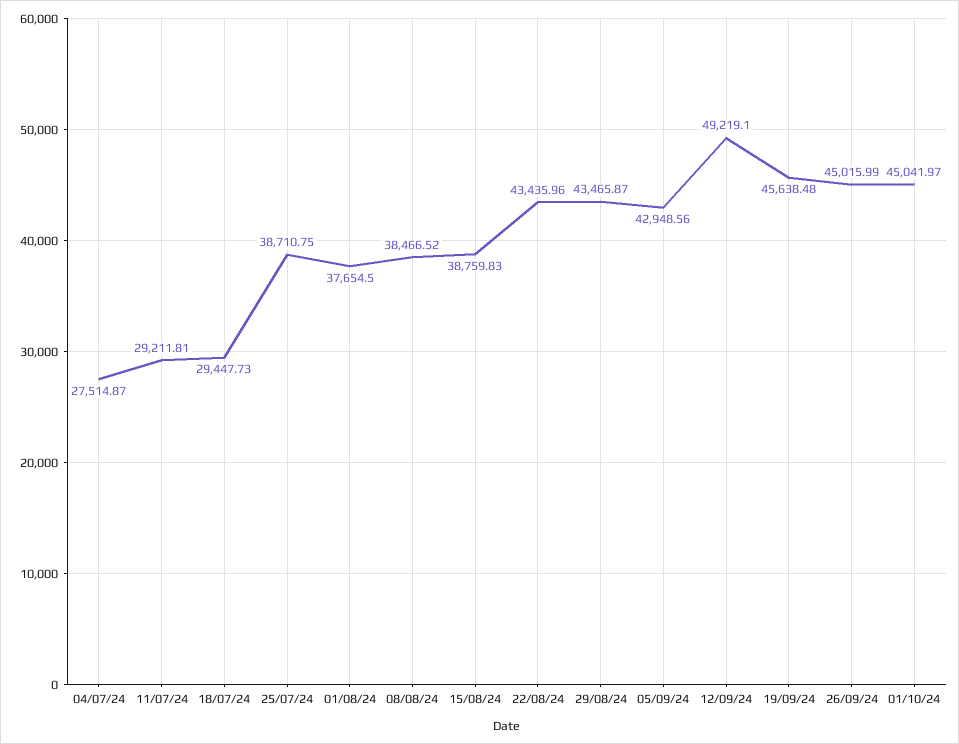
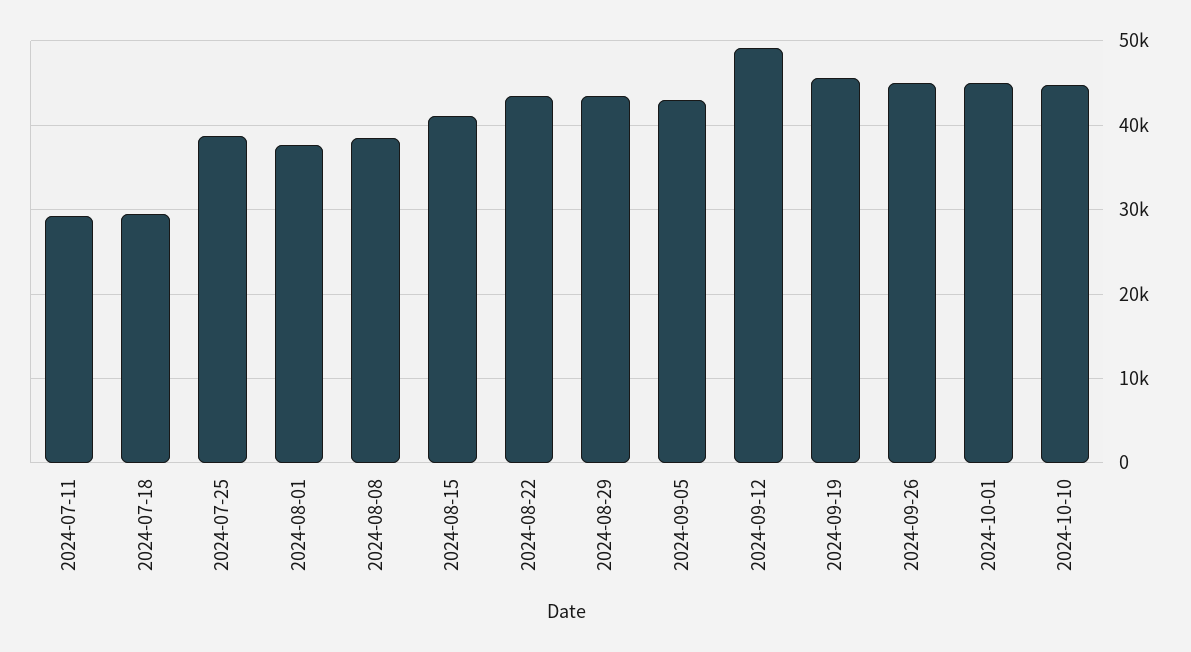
04/07/24: 27514.87 -> none
15/08/24: 38759.83 -> 41000
2024-10-10: none -> 45000

